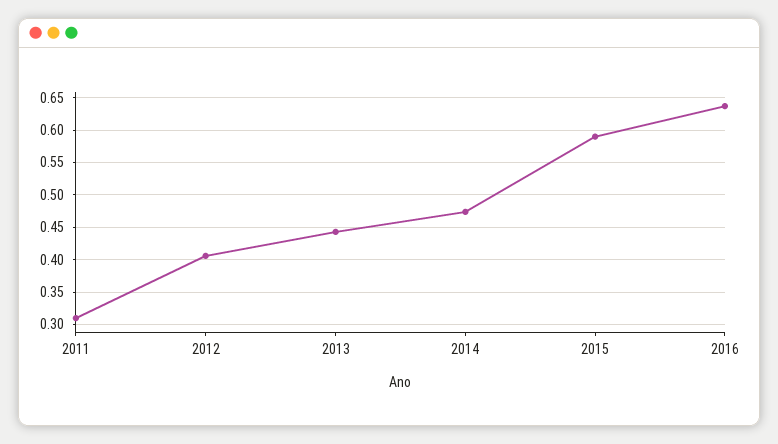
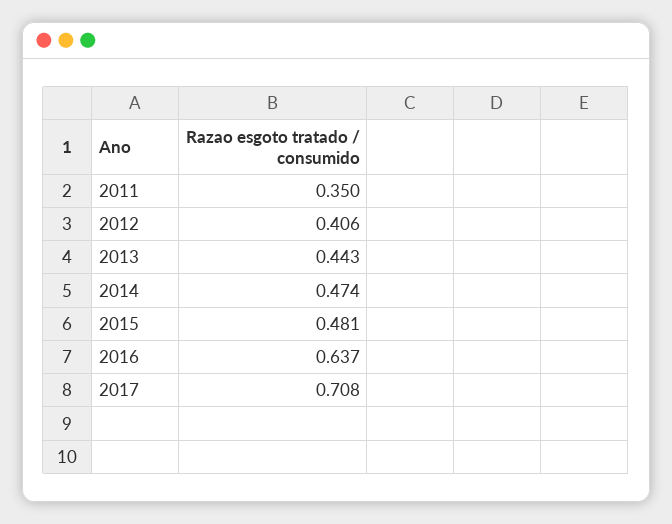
2011: 0.31 -> 0.35
2015: 0.59 -> 0.481
2017: none -> 0.708

